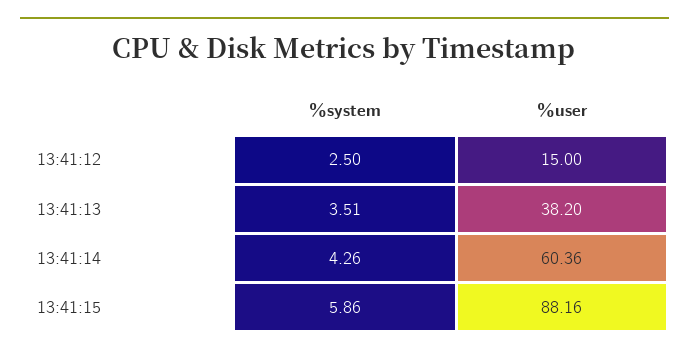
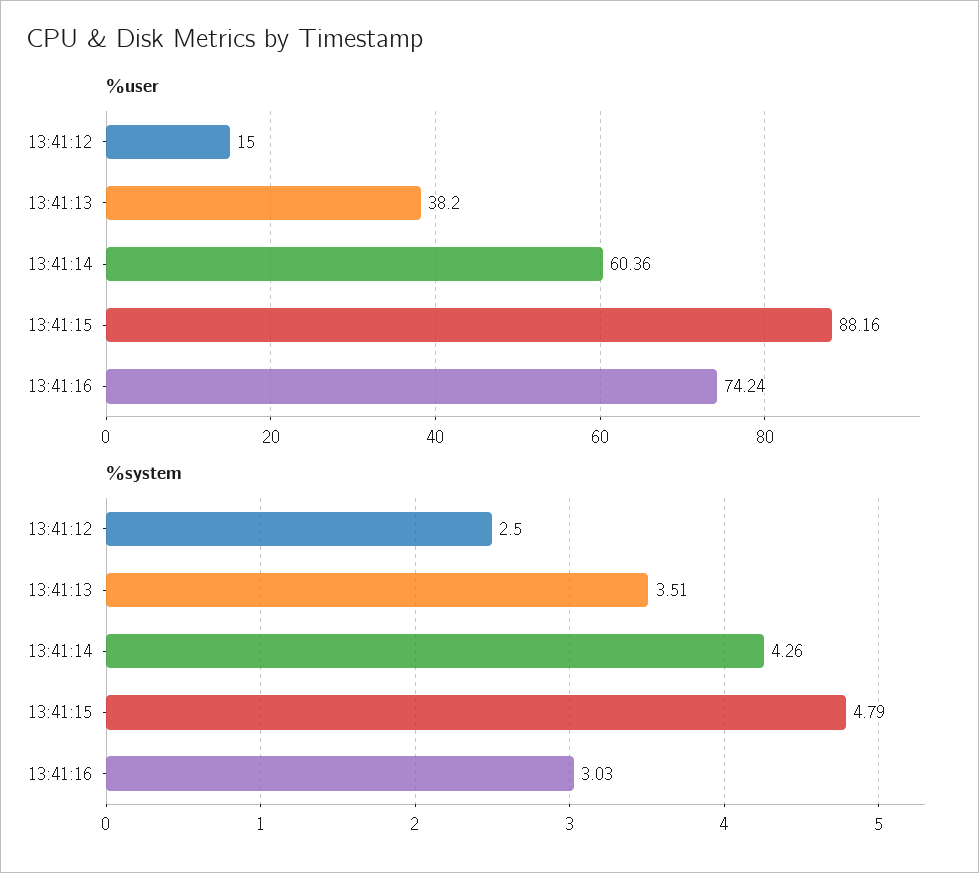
%system, 13:41:15: 5.86 -> 4.79
%user, 13:41:16: none -> 74.24
%system, 13:41:16: none -> 3.03

